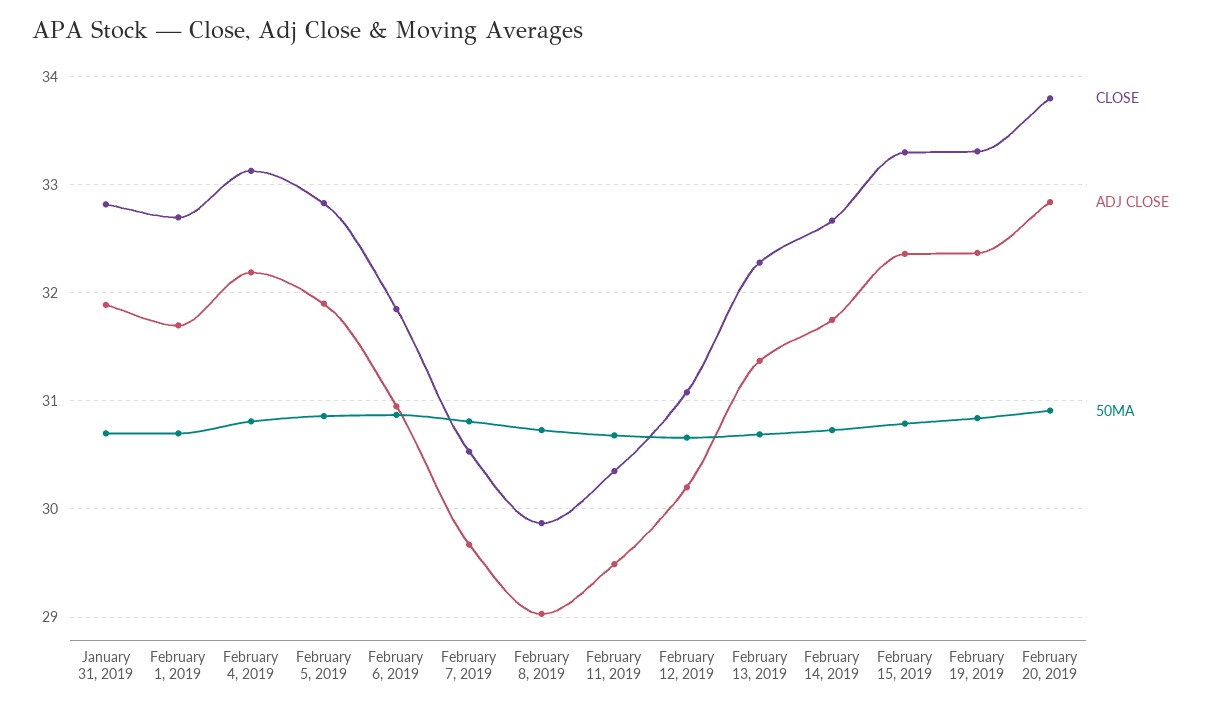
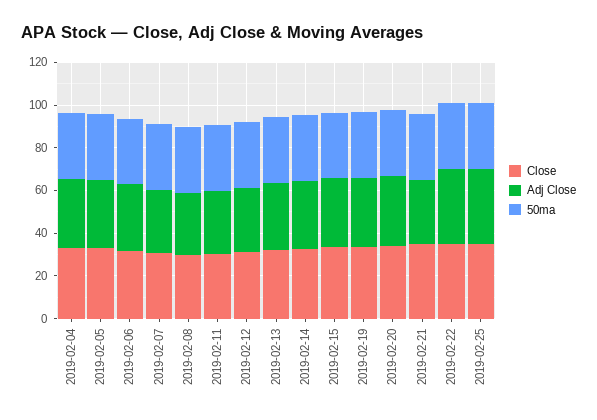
CLOSE, January 31, 2019: 32.8 -> none
ADJ CLOSE, January 31, 2019: 31.9 -> none
50MA, January 31, 2019: 30.7 -> none
CLOSE, February 1, 2019: 32.7 -> none
ADJ CLOSE, February 1, 2019: 31.7 -> none
50MA, February 1, 2019: 30.7 -> none
CLOSE, 2019-02-21: none -> 35
ADJ CLOSE, 2019-02-21: none -> 30
50MA, 2019-02-21: none -> 30
CLOSE, 2019-02-22: none -> 35
ADJ CLOSE, 2019-02-22: none -> 35
50MA, 2019-02-22: none -> 30
CLOSE, 2019-02-25: none -> 35
ADJ CLOSE, 2019-02-25: none -> 35
50MA, 2019-02-25: none -> 30

